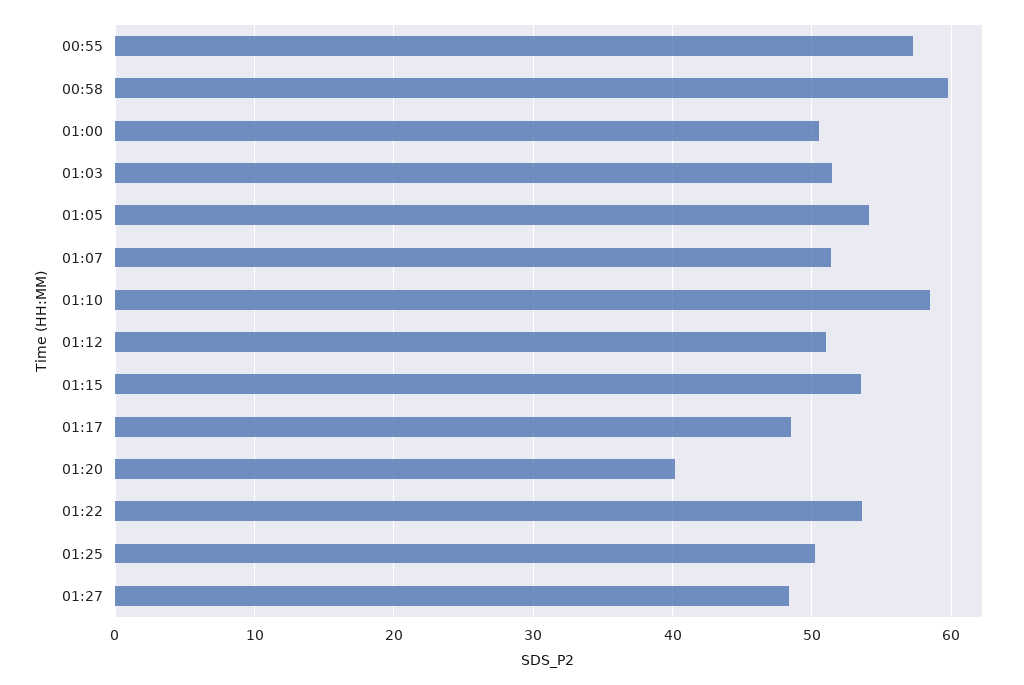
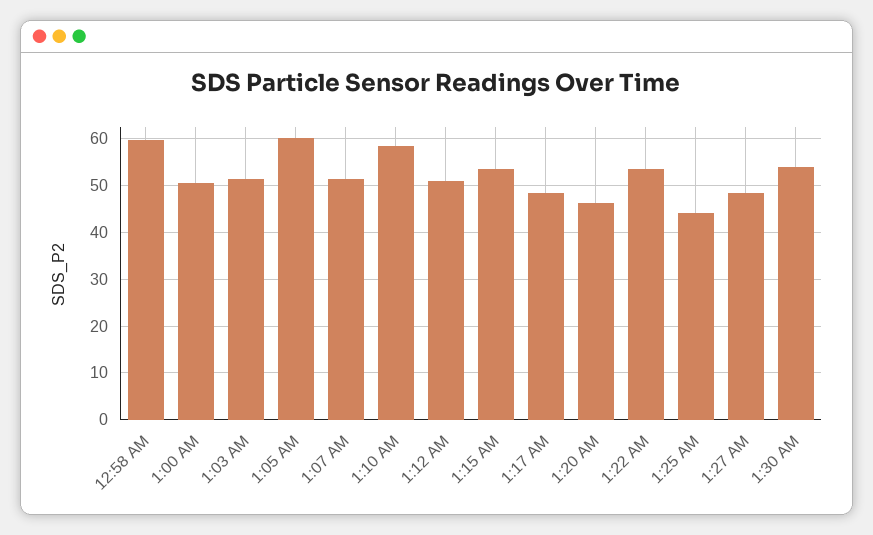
00:55: 57 -> none
01:05: 54 -> 60
01:20: 40 -> 46
01:25: 50 -> 44
1:30 AM: none -> 54

